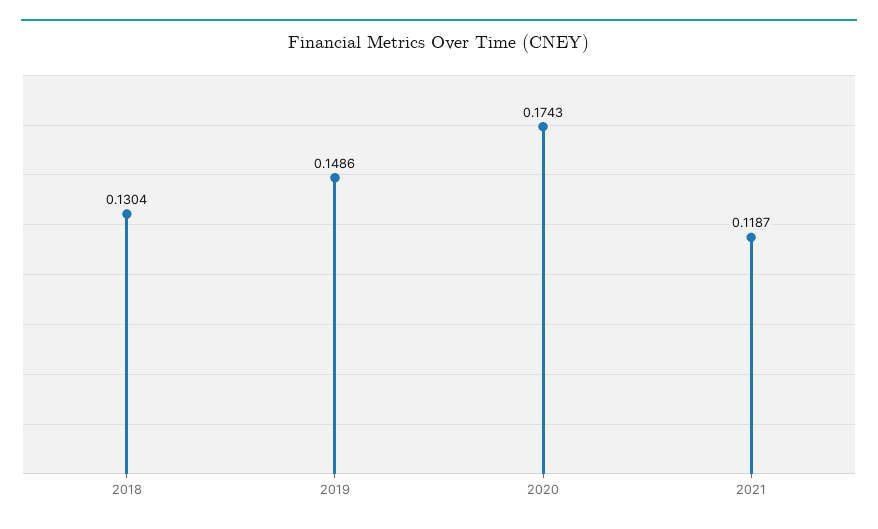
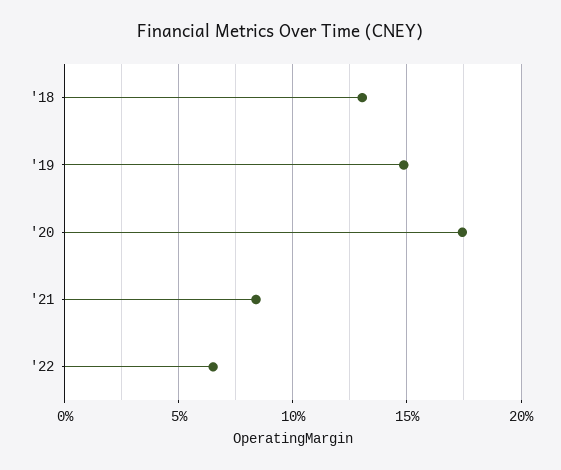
2021: 0.1187 -> 0.085
'22: none -> 0.065

